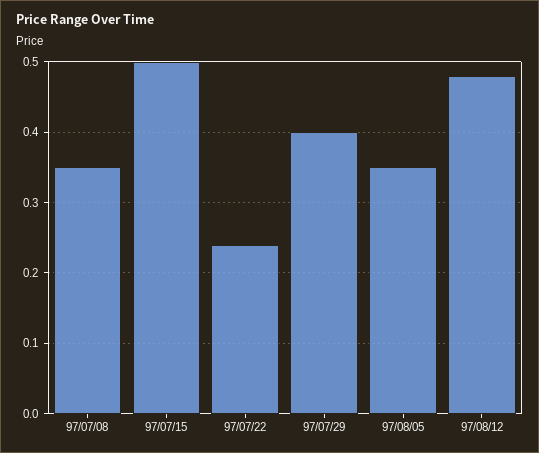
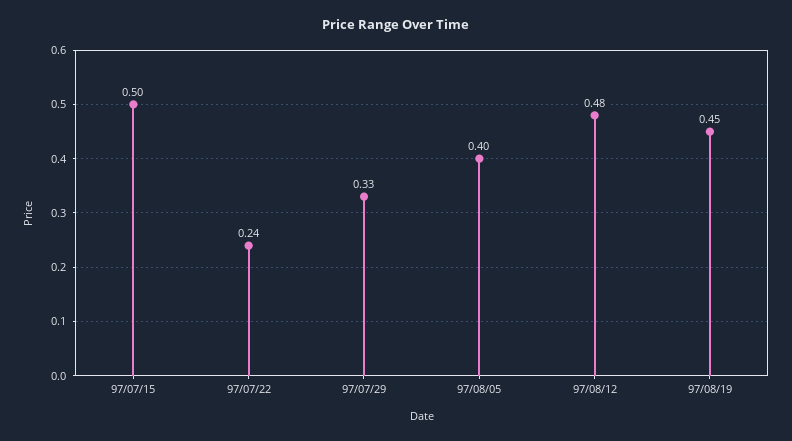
97/07/08: 0.35 -> none
97/07/29: 0.4 -> 0.33
97/08/05: 0.35 -> 0.4
97/08/19: none -> 0.45

